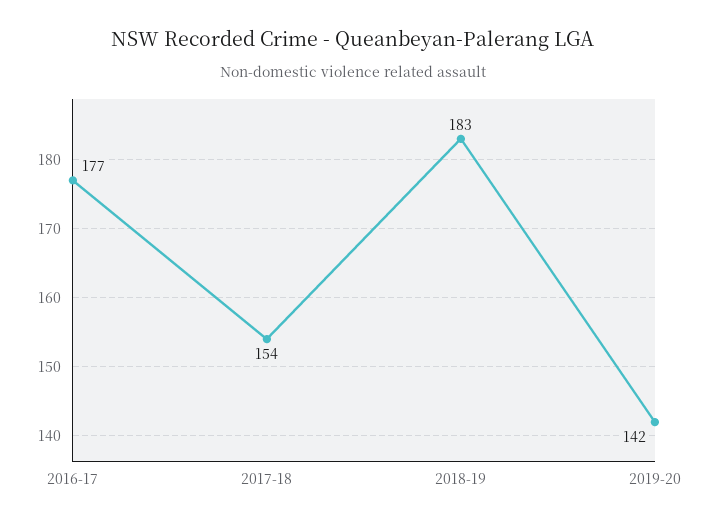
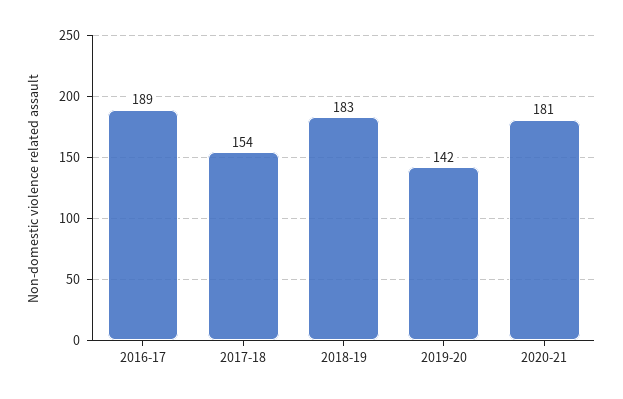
2016-17: 177 -> 189
2020-21: none -> 181

